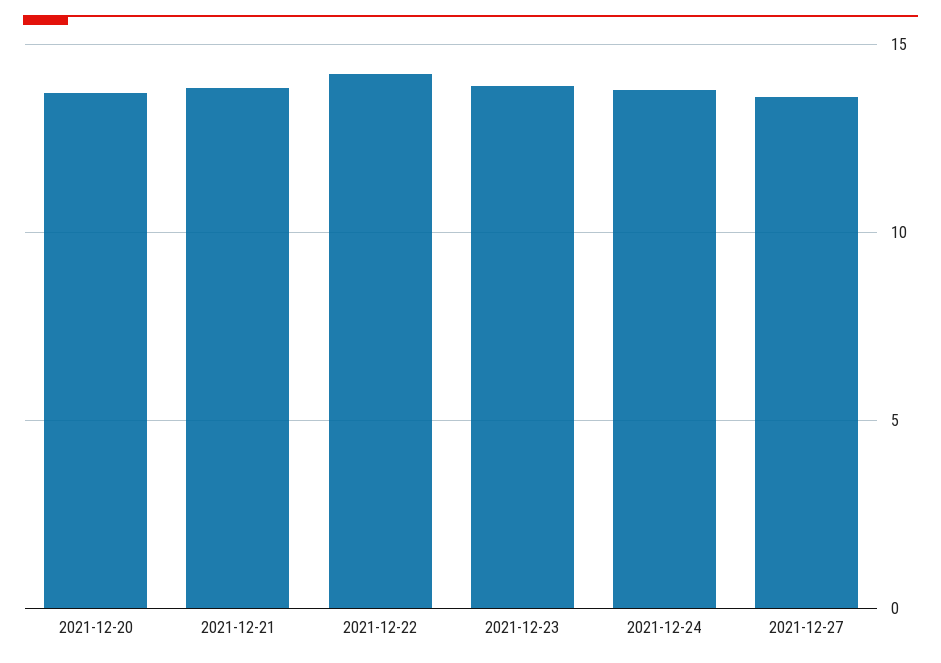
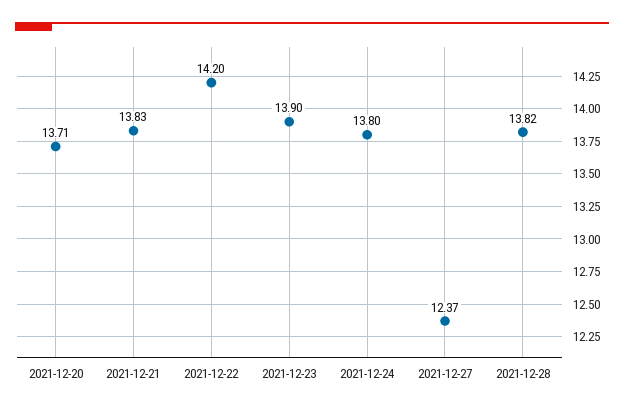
2021-12-27: 13.5 -> 12.37
2021-12-28: none -> 13.82

